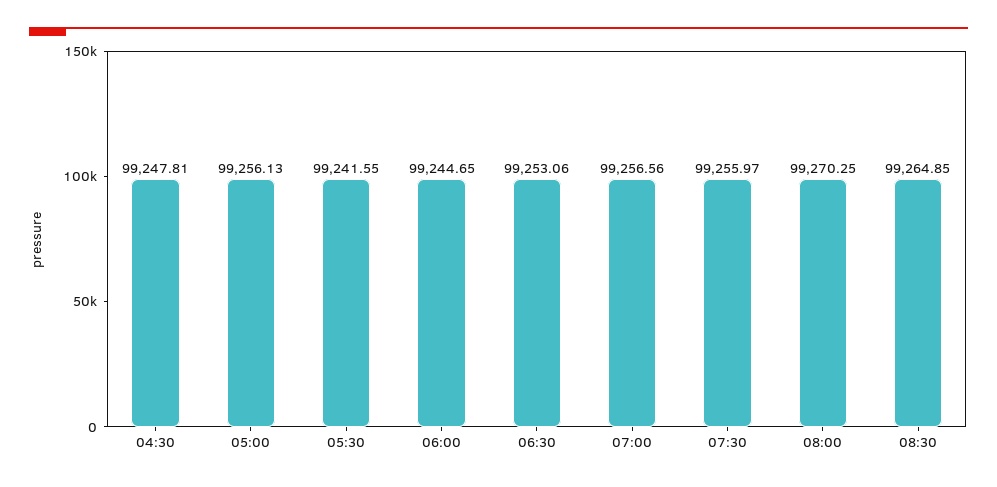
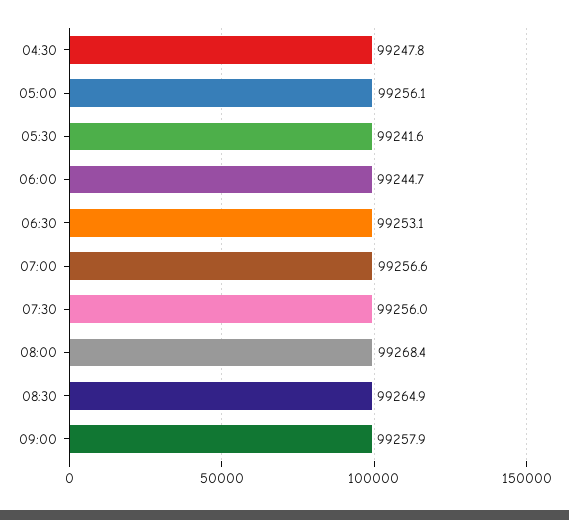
08:00: 99270.25 -> 99268.4
09:00: none -> 99257.9

